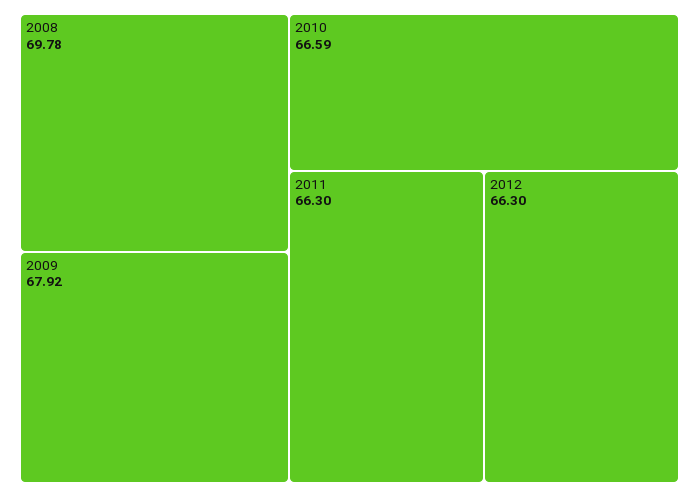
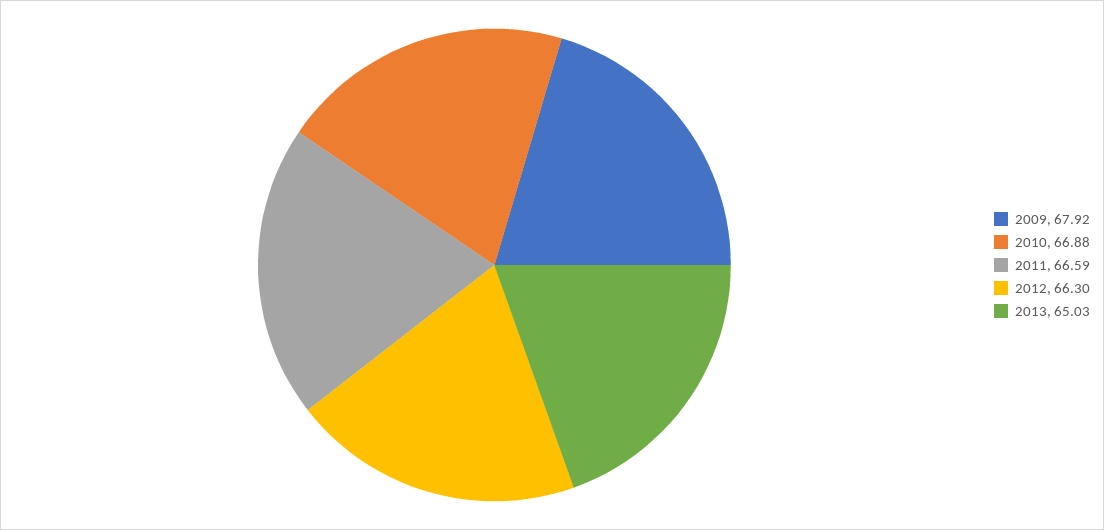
2008: 69.78 -> none
2010: 66.59 -> 66.88
2011: 66.3 -> 66.59
2013: none -> 65.03

